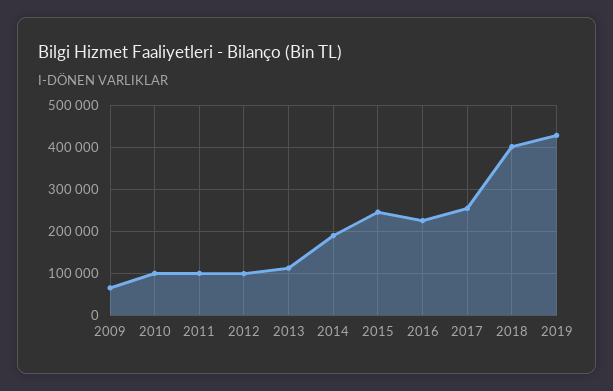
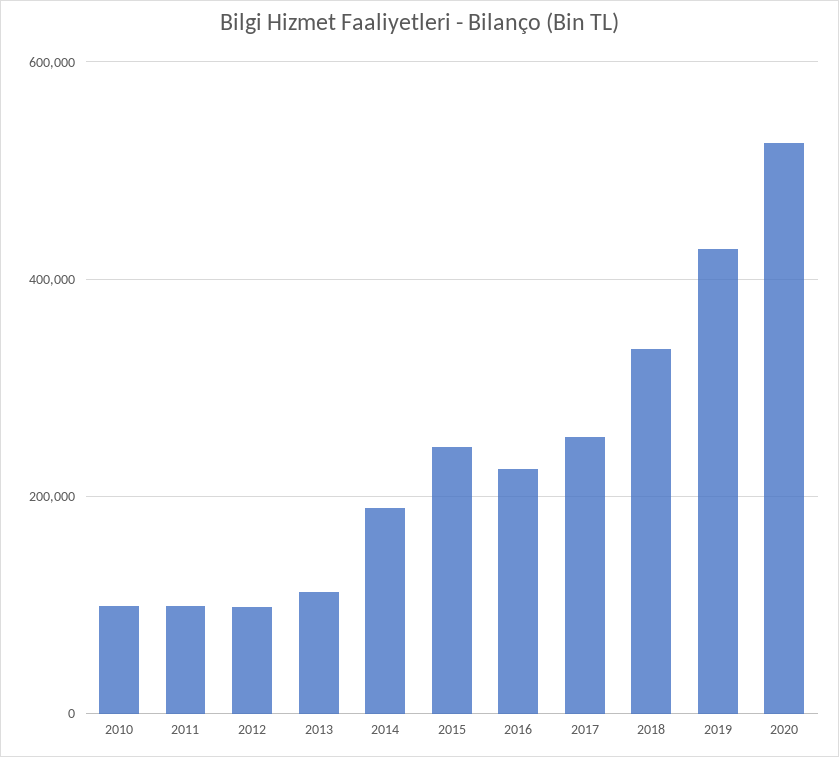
2009: 60000 -> none
2018: 400000 -> 340000
2020: none -> 520000

